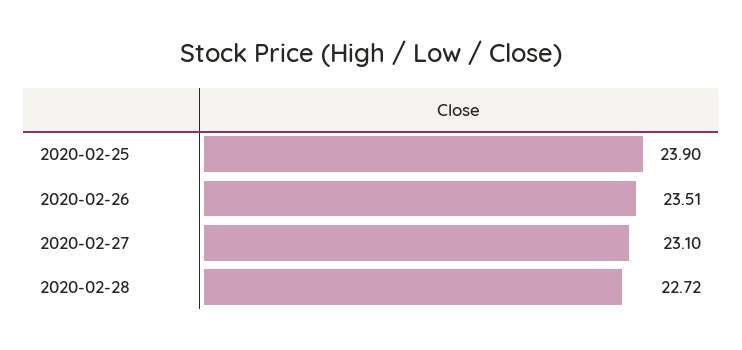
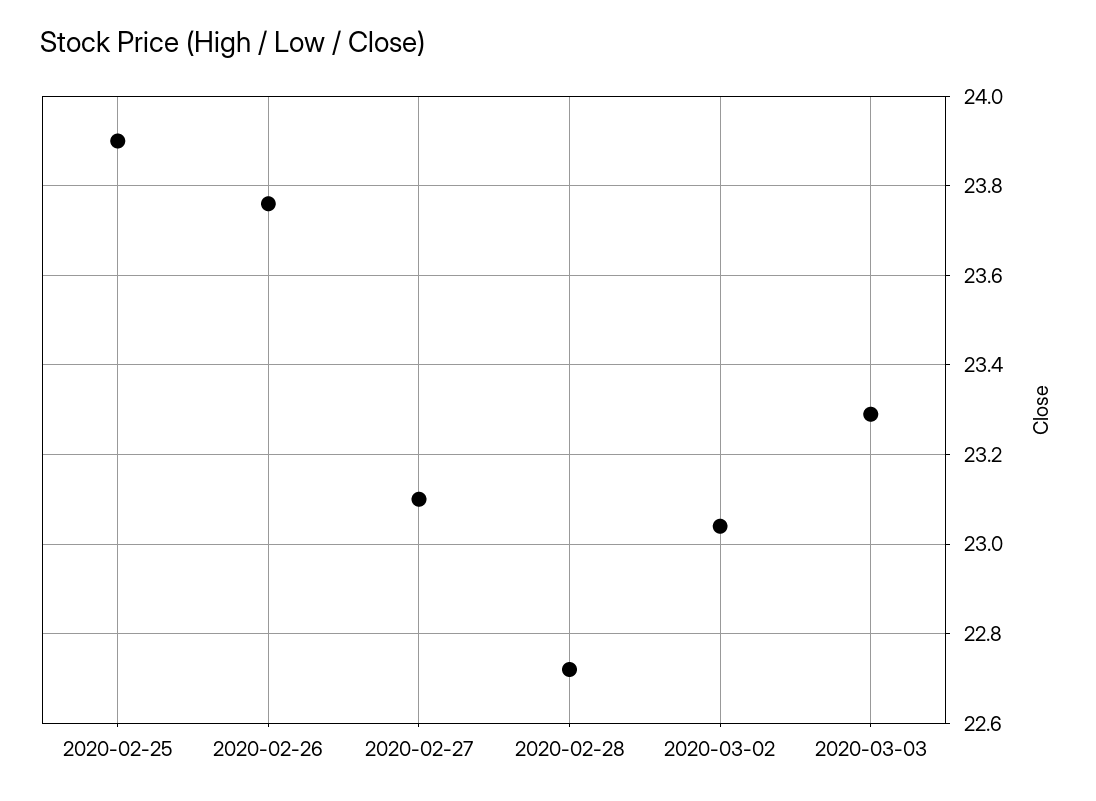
2020-02-26: 23.51 -> 23.75
2020-03-02: none -> 23.05
2020-03-03: none -> 23.3

